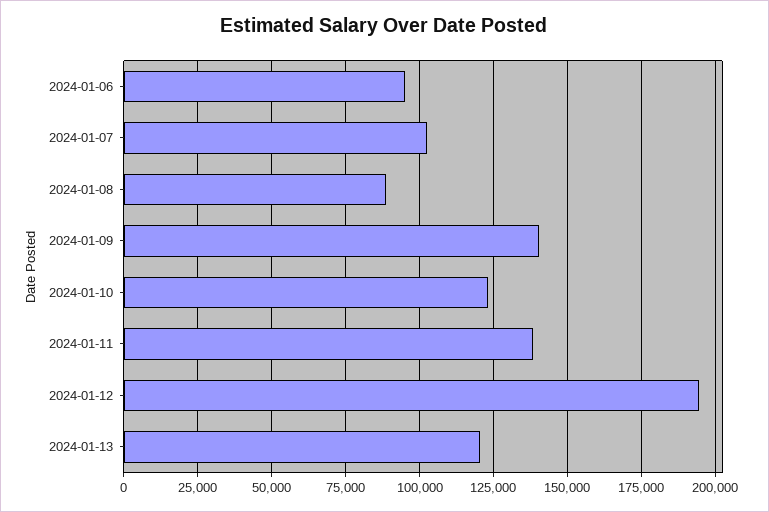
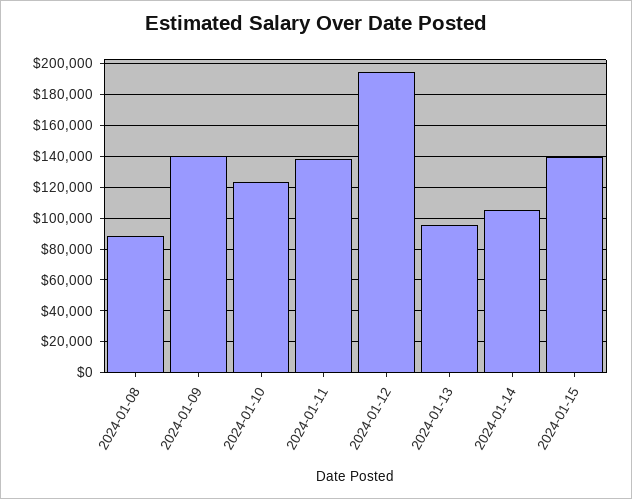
2024-01-06: 95000 -> none
2024-01-07: 102500 -> none
2024-01-13: 120000 -> 95000
2024-01-14: none -> 105000
2024-01-15: none -> 140000

